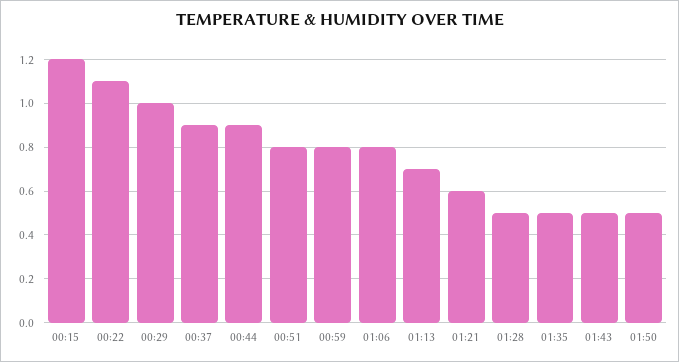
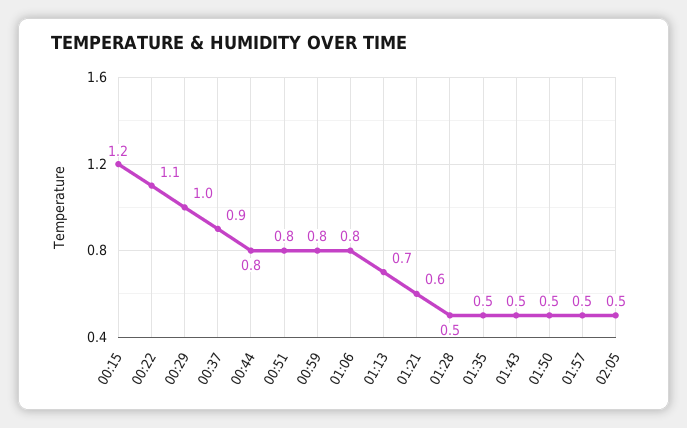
00:44: 0.9 -> 0.8
01:57: none -> 0.5
02:05: none -> 0.5

